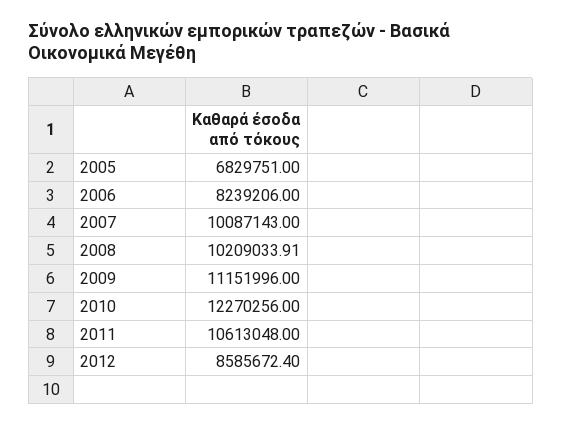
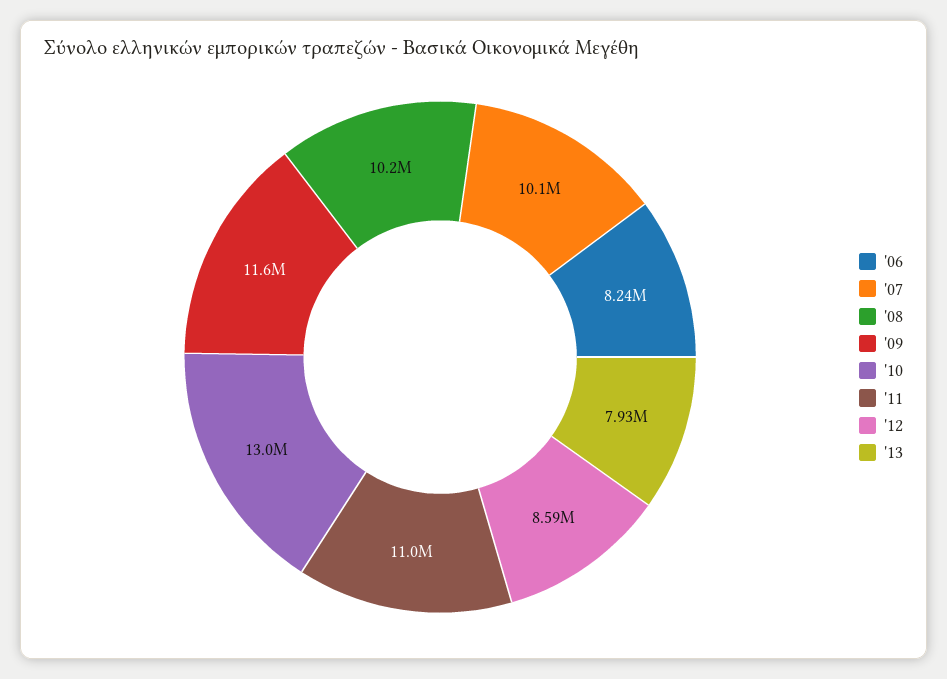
2005: 6829751 -> none
2009: 11151996 -> 11600000
2010: 12270256 -> 13000000
2011: 10613048 -> 11000000
'13: none -> 7930000

